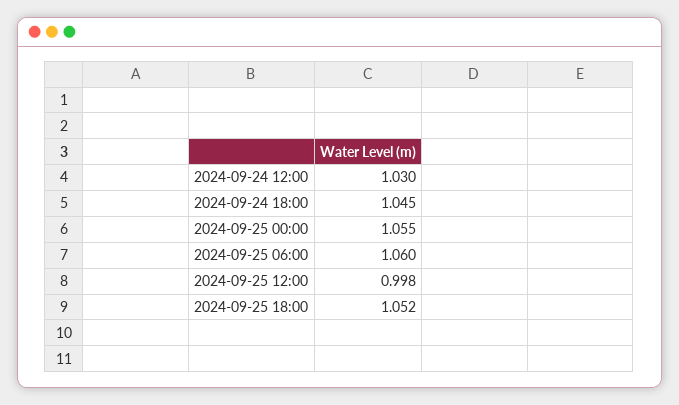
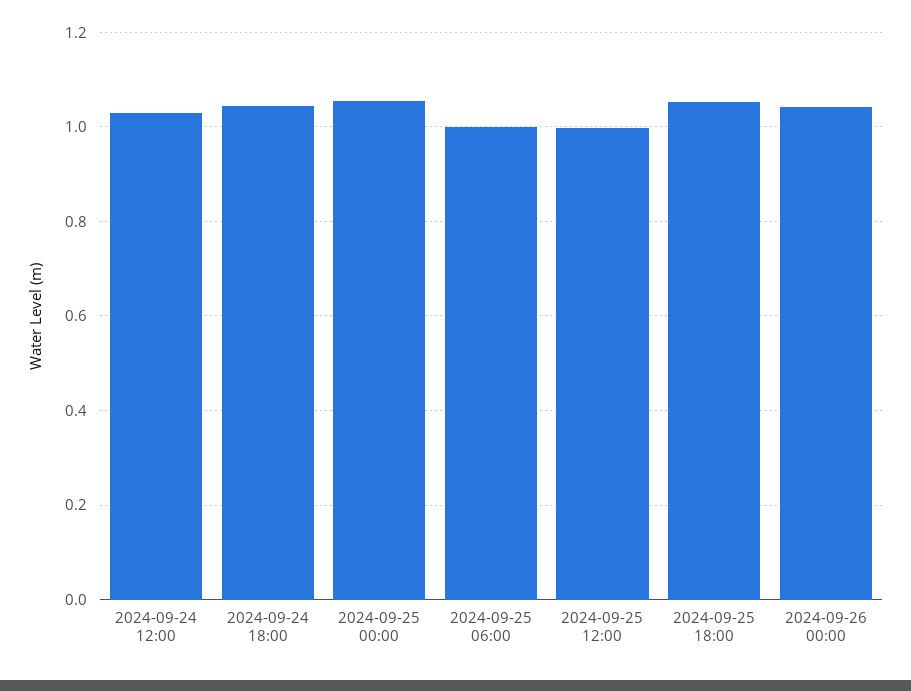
2024-09-25 06:00: 1.06 -> 1
2024-09-26 00:00: none -> 1.04

